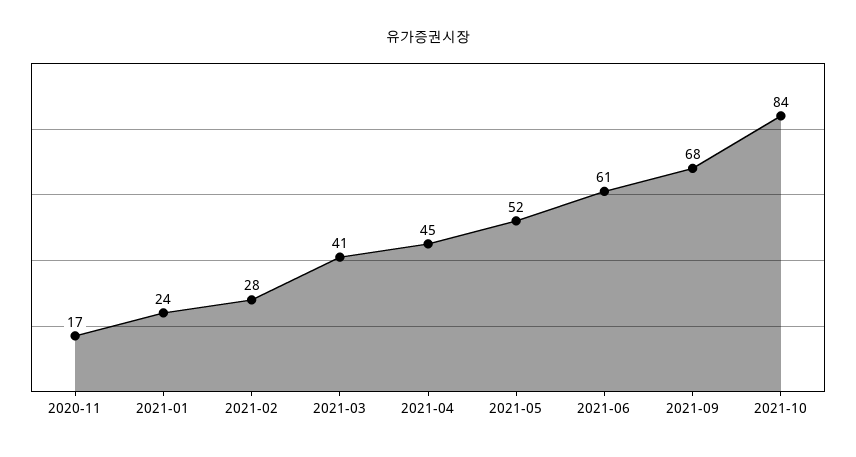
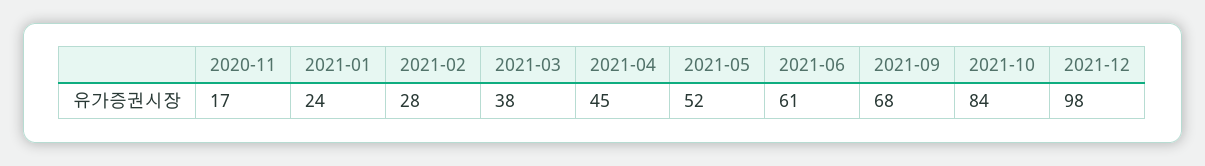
2021-03: 41 -> 38
2021-12: none -> 98

